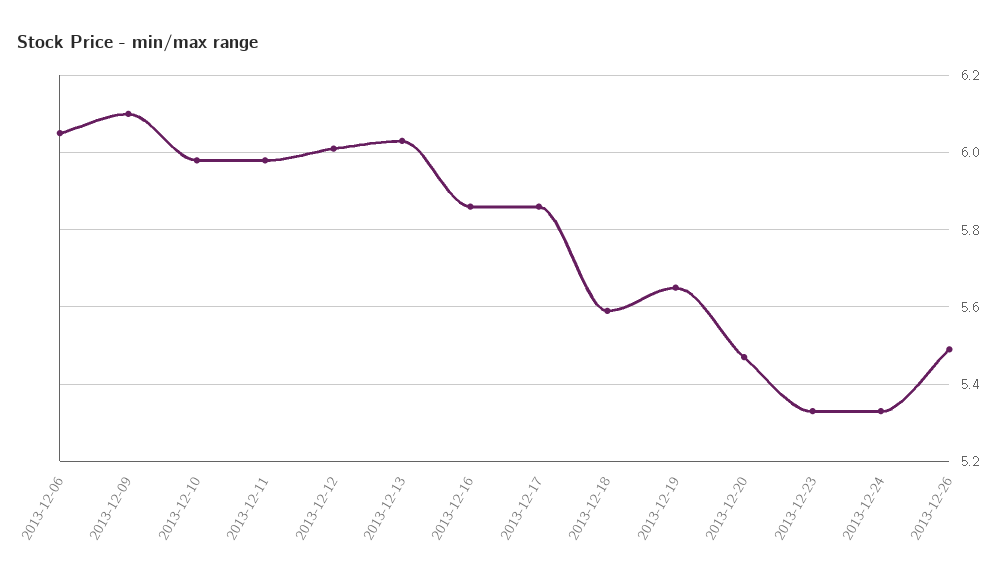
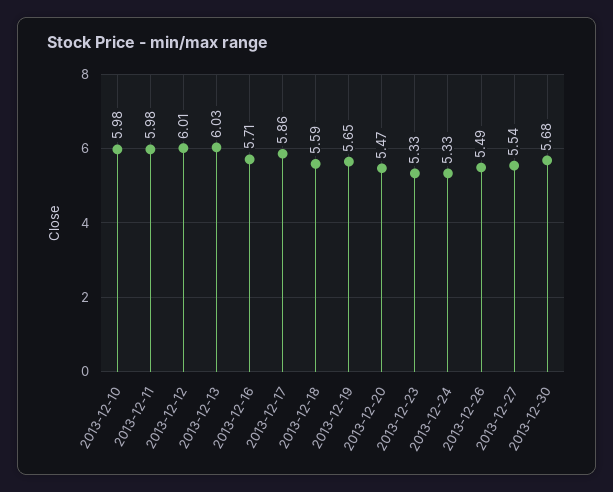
2013-12-06: 6.05 -> none
2013-12-09: 6.1 -> none
2013-12-16: 5.85 -> 5.71
2013-12-27: none -> 5.54
2013-12-30: none -> 5.68

